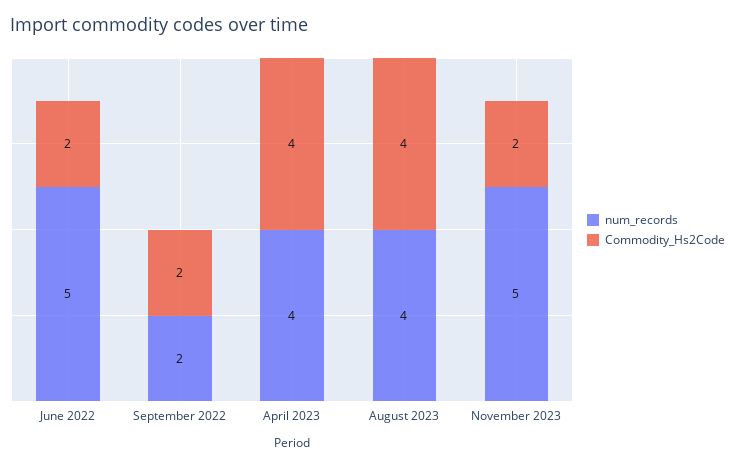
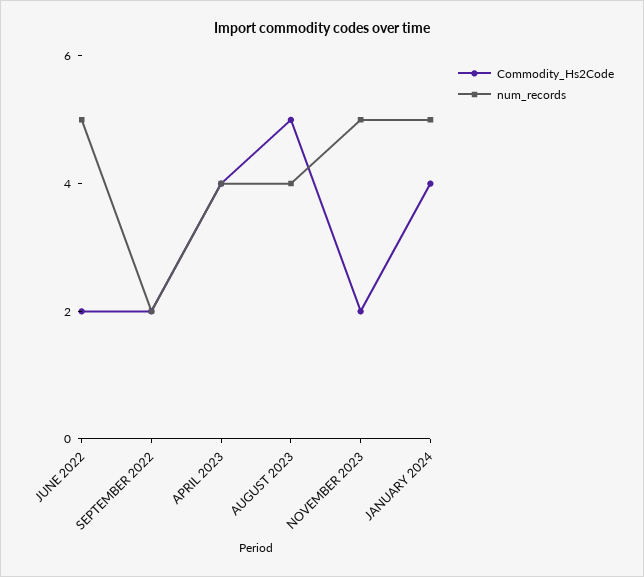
Commodity_Hs2Code, August 2023: 4 -> 5
Commodity_Hs2Code, JANUARY 2024: none -> 4
num_records, JANUARY 2024: none -> 5

